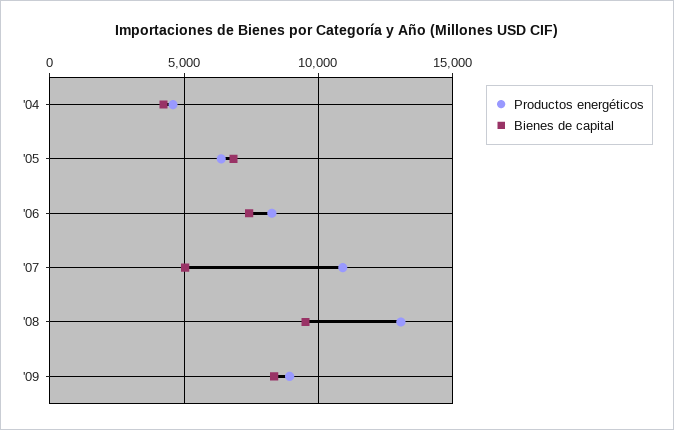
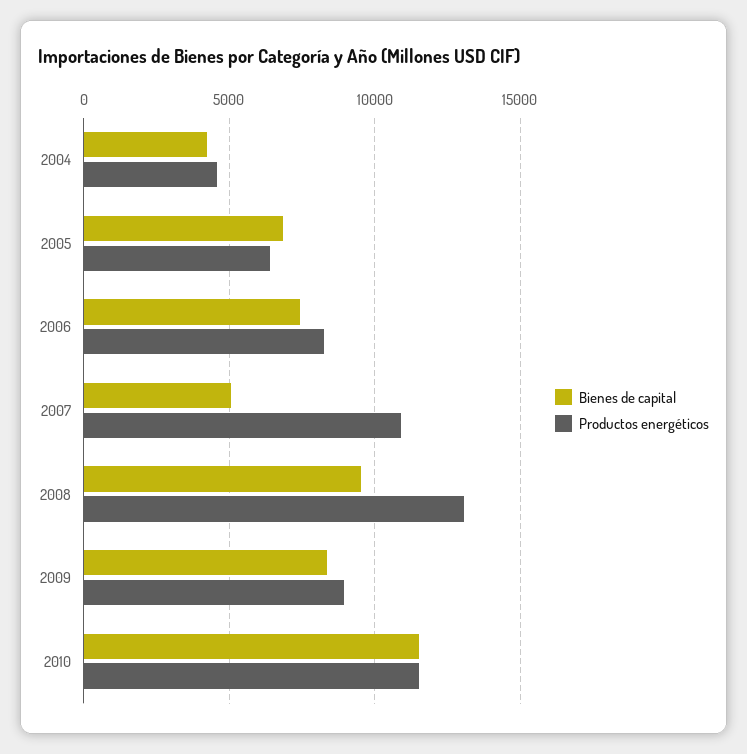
Bienes de capital, 2010: none -> 11500
Productos energéticos, 2010: none -> 11500

